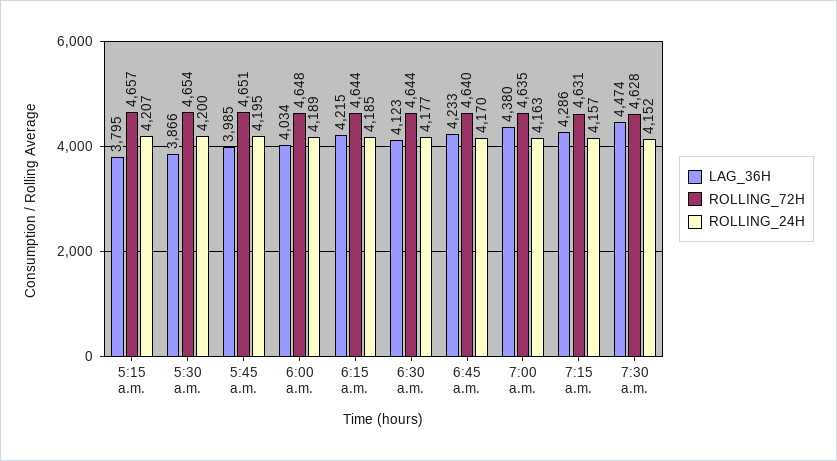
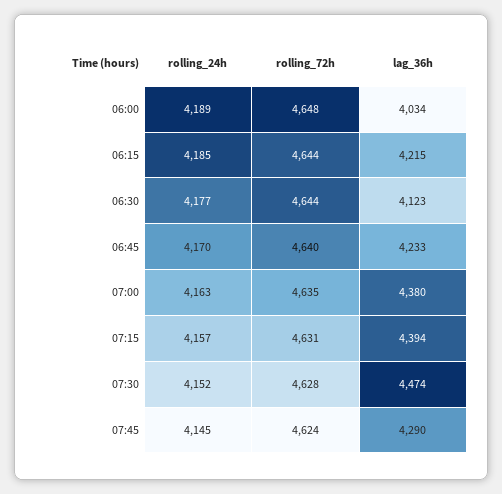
LAG_36H, 5:15 a.m.: 3795 -> none
ROLLING_72H, 5:15 a.m.: 4657 -> none
ROLLING_24H, 5:15 a.m.: 4207 -> none
LAG_36H, 5:30 a.m.: 3866 -> none
ROLLING_72H, 5:30 a.m.: 4654 -> none
ROLLING_24H, 5:30 a.m.: 4200 -> none
LAG_36H, 5:45 a.m.: 3985 -> none
ROLLING_72H, 5:45 a.m.: 4651 -> none
ROLLING_24H, 5:45 a.m.: 4195 -> none
LAG_36H, 7:15 a.m.: 4286 -> 4394
ROLLING_24H, 07:45: none -> 4145
ROLLING_72H, 07:45: none -> 4624
LAG_36H, 07:45: none -> 4290

